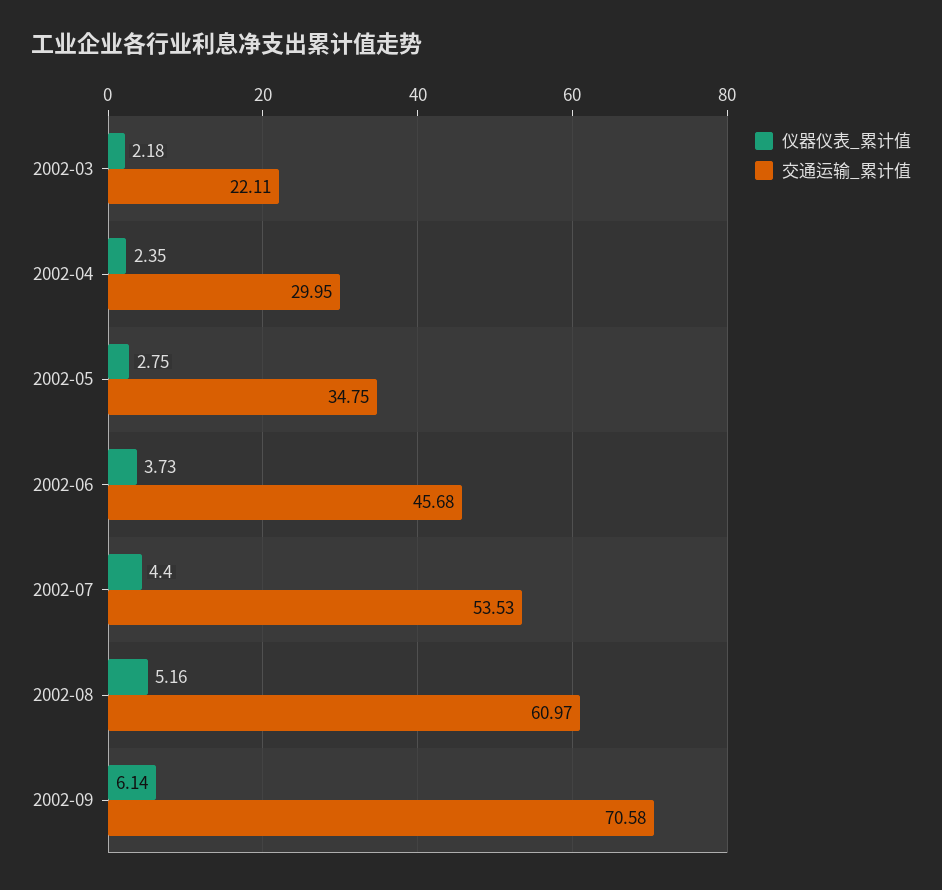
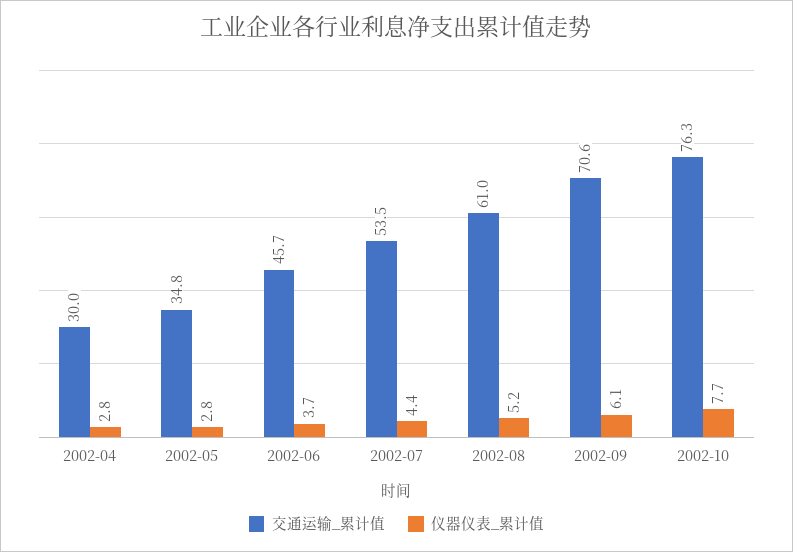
仪器仪表_累计值, 2002-03: 2.18 -> none
交通运输_累计值, 2002-03: 22.11 -> none
仪器仪表_累计值, 2002-04: 2.35 -> 2.8
交通运输_累计值, 2002-10: none -> 76.3
仪器仪表_累计值, 2002-10: none -> 7.7

